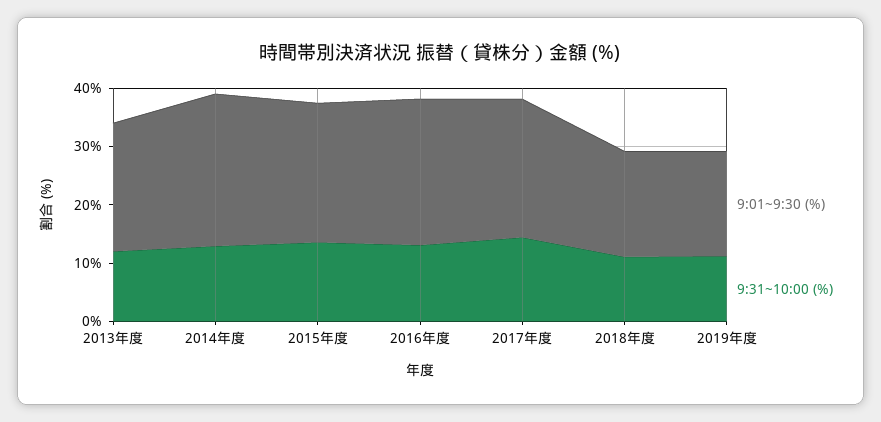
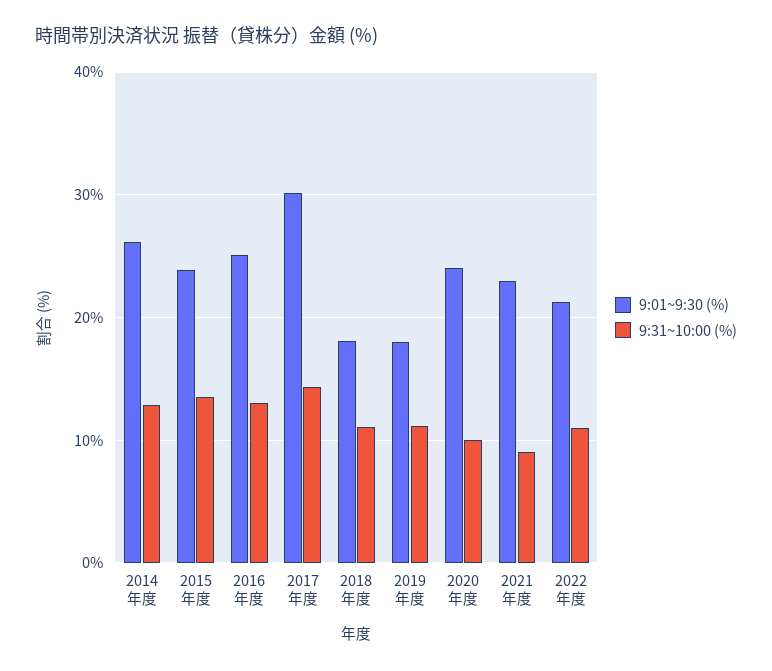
9:01~9:30 (%), 2013年度: 22 -> none
9:31~10:00 (%), 2013年度: 12 -> none
9:01~9:30 (%), 2017年度: 24 -> 30
9:01~9:30 (%), 2020年度: none -> 24
9:31~10:00 (%), 2020年度: none -> 10
9:01~9:30 (%), 2021年度: none -> 23
9:31~10:00 (%), 2021年度: none -> 9
9:01~9:30 (%), 2022年度: none -> 21
9:31~10:00 (%), 2022年度: none -> 11

